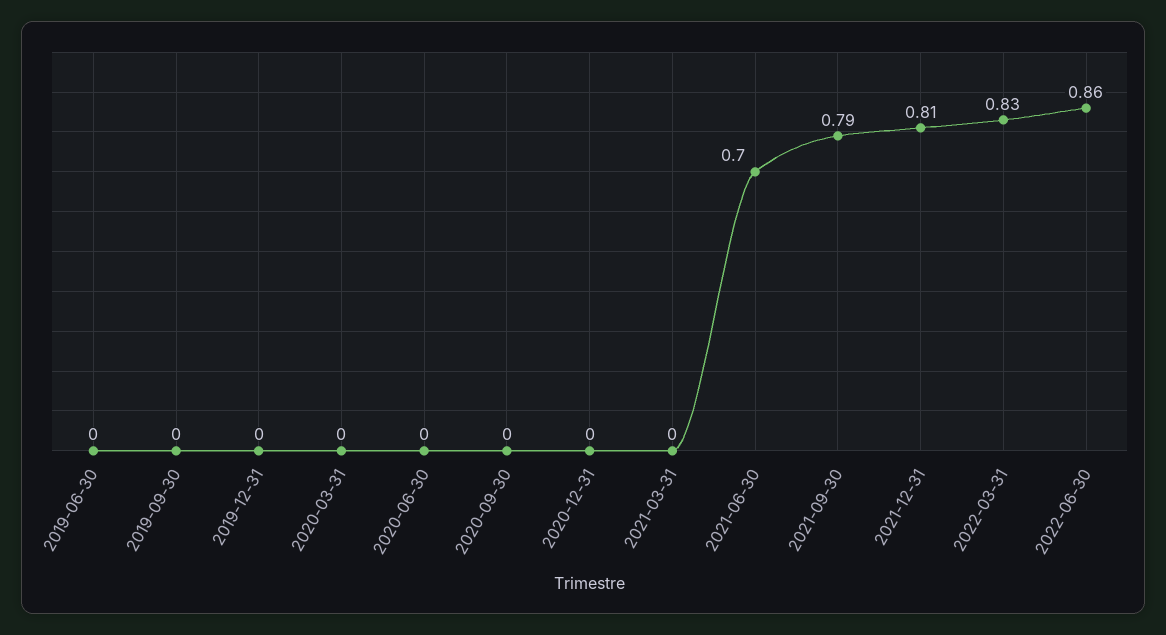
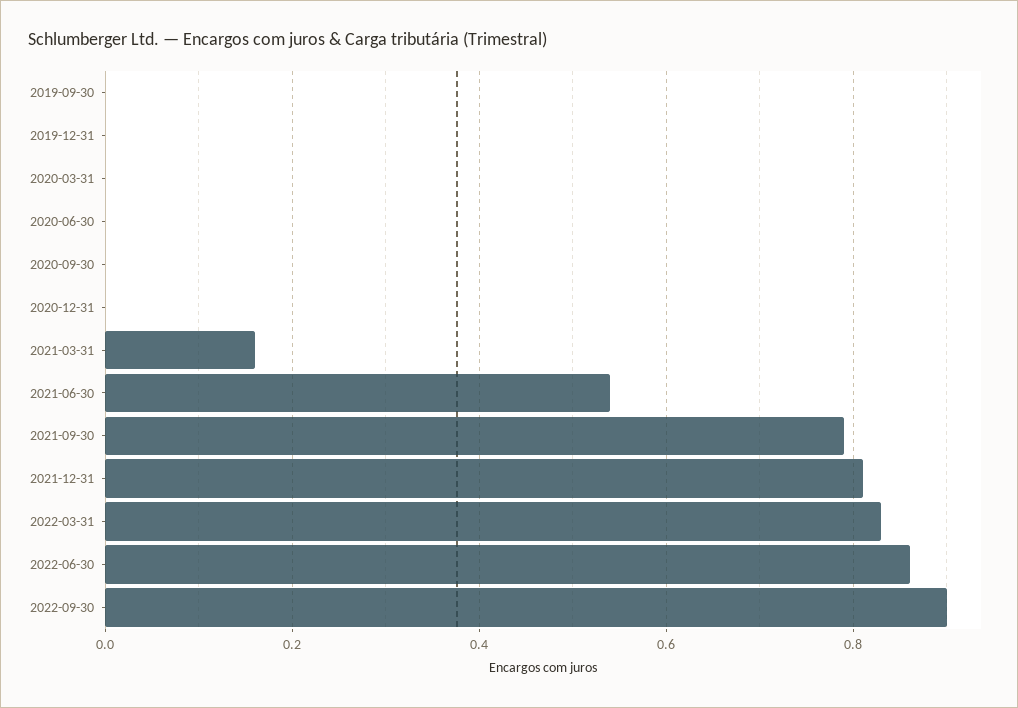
2019-06-30: 0 -> none
2021-03-31: 0 -> 0.15
2021-06-30: 0.7 -> 0.55
2022-09-30: none -> 0.9

